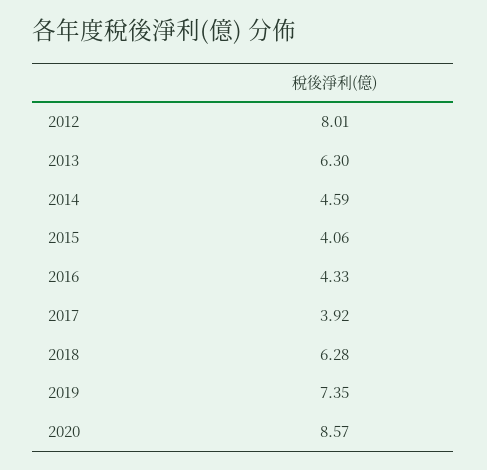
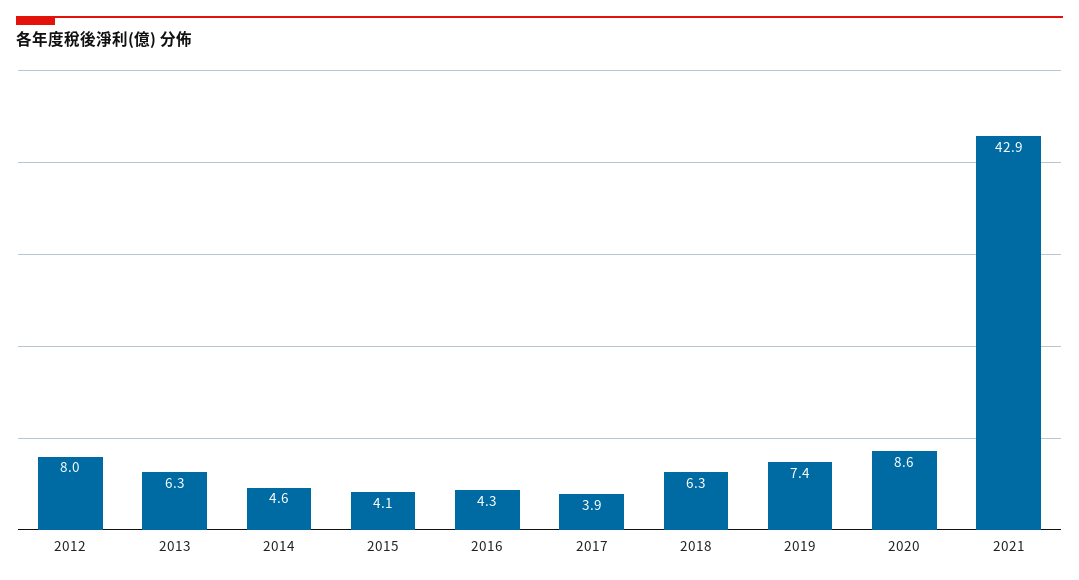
2021: none -> 42.9

